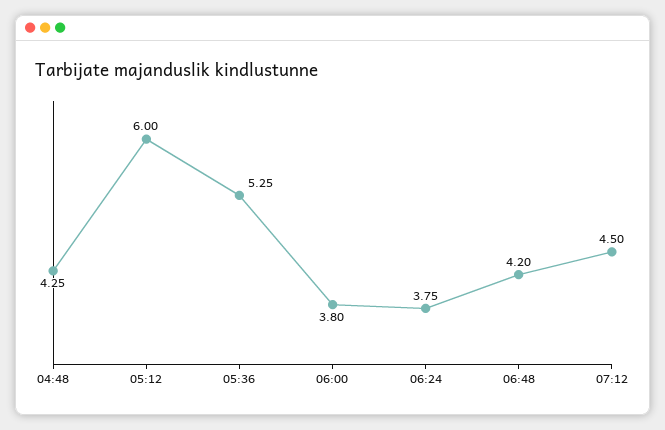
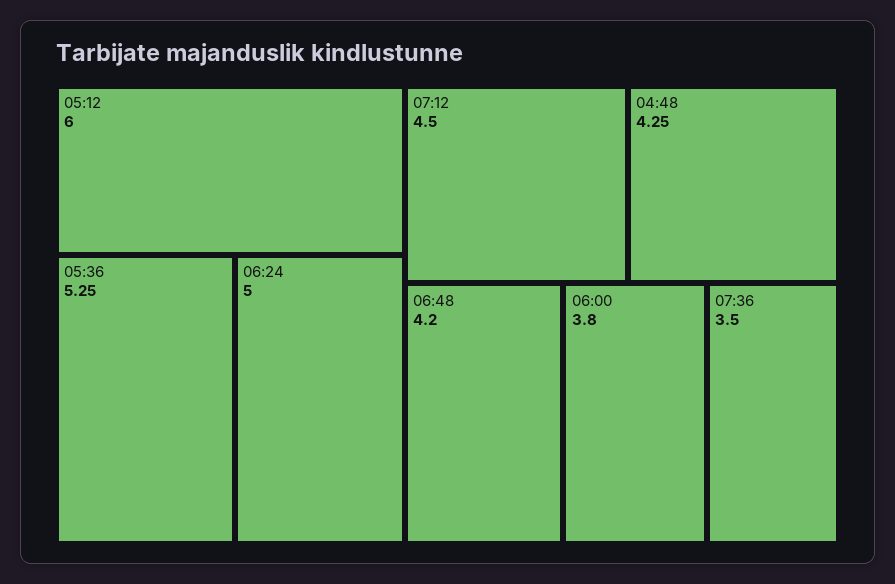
06:24: 3.75 -> 5
07:36: none -> 3.5

